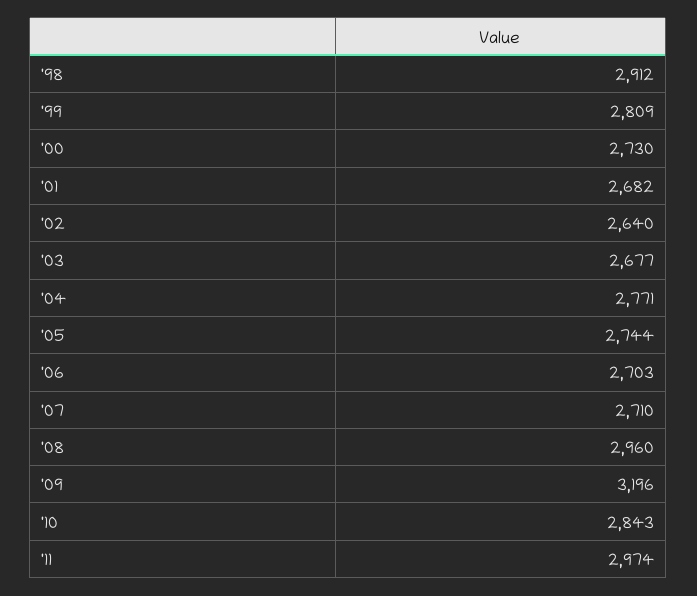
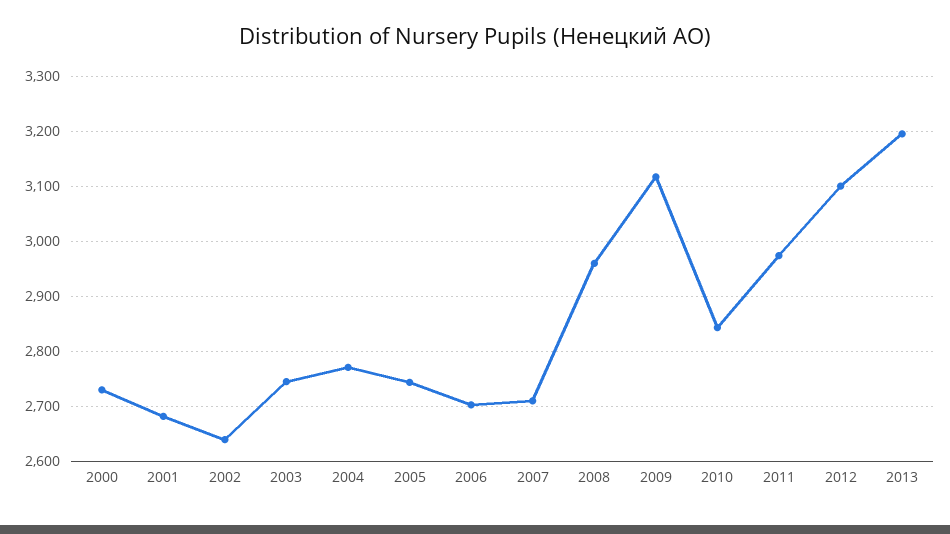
'98: 2912 -> none
'99: 2809 -> none
'03: 2677 -> 2740
'09: 3196 -> 3120
2012: none -> 3100
2013: none -> 3200

